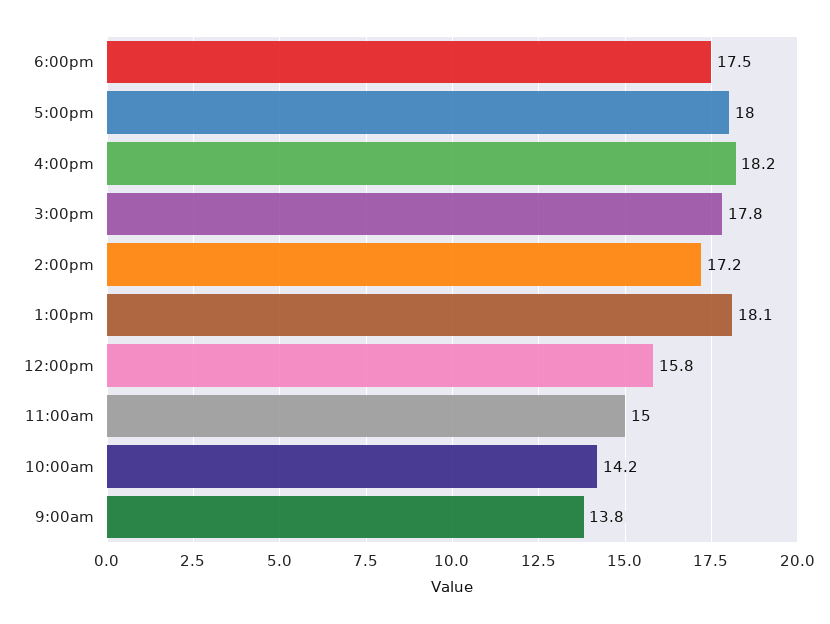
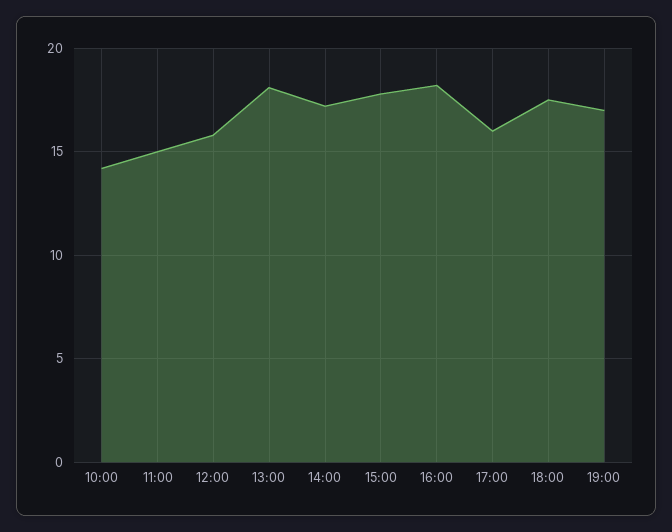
5:00pm: 18 -> 16
9:00am: 13.8 -> none
19:00: none -> 17

